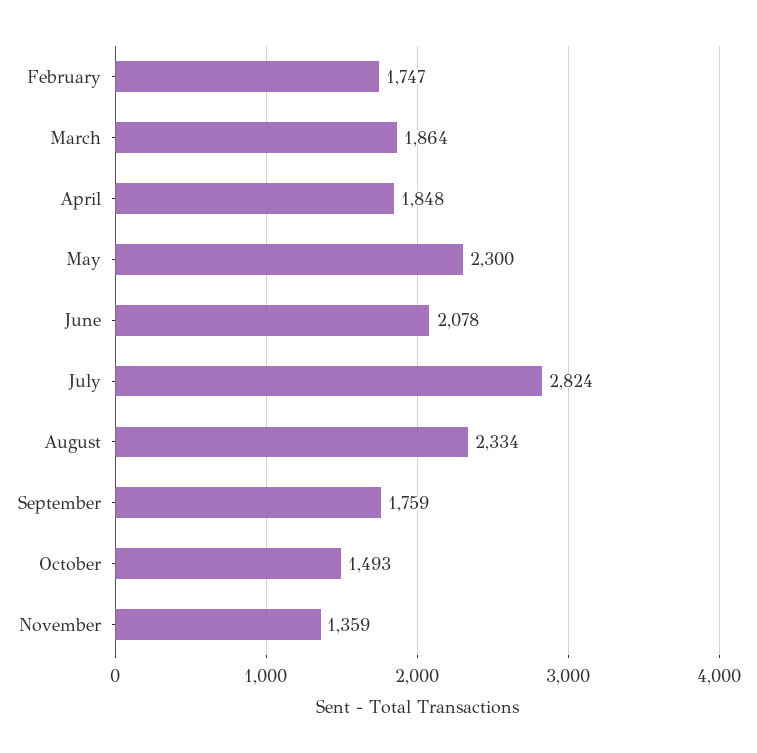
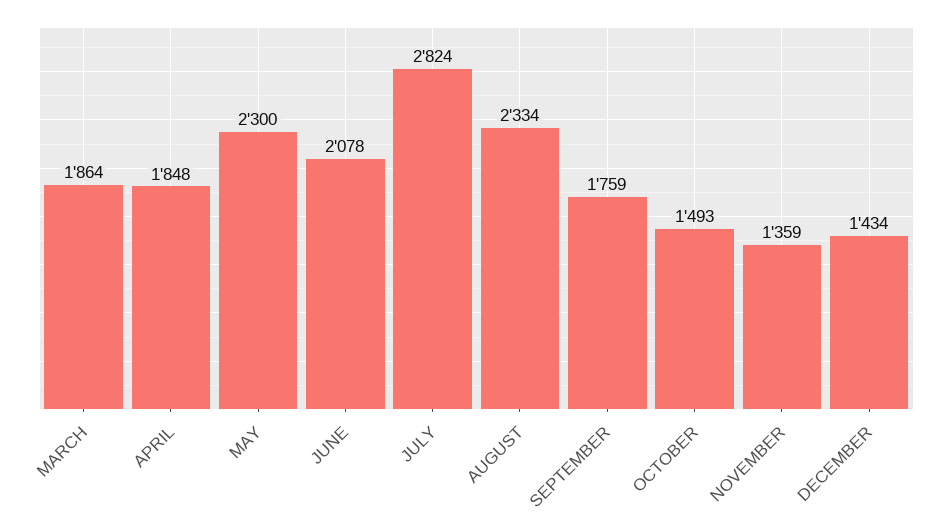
February: 1747 -> none
DECEMBER: none -> 1434

